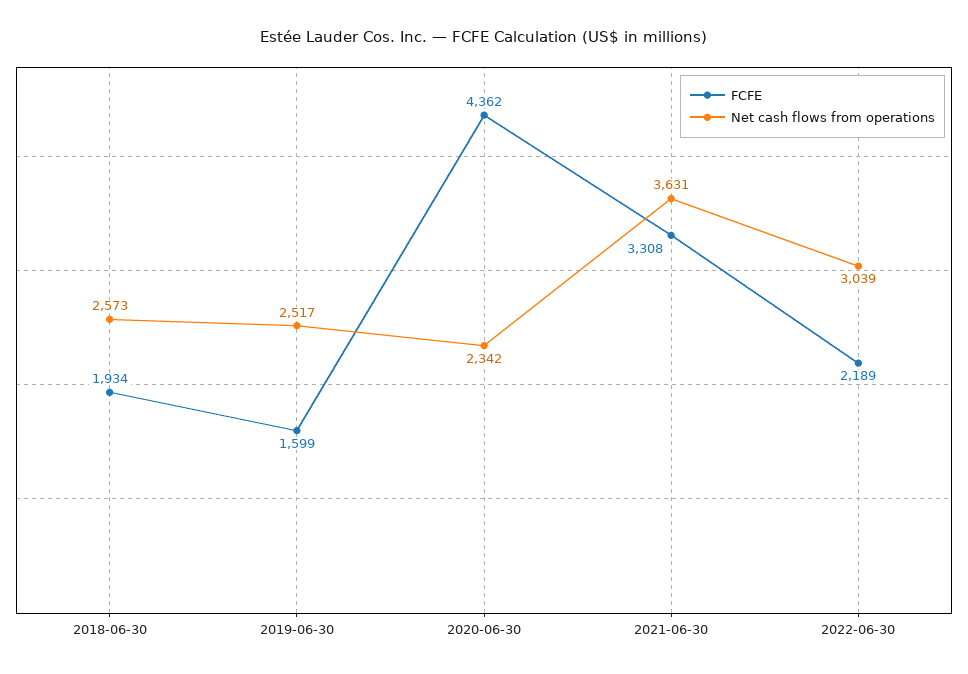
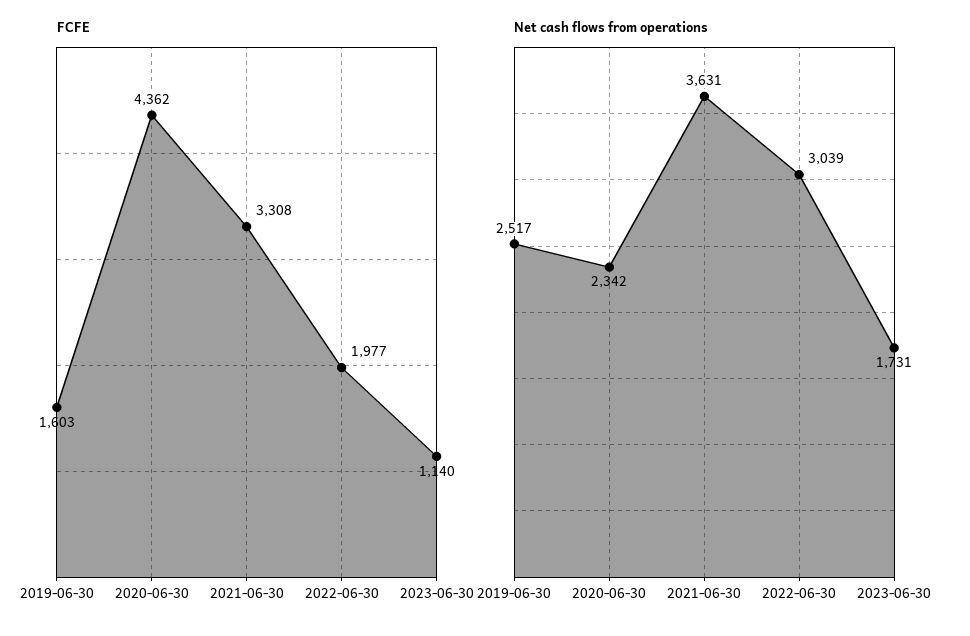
FCFE, 2018-06-30: 1934 -> none
Net cash flows from operations, 2018-06-30: 2573 -> none
FCFE, 2019-06-30: 1599 -> 1603
FCFE, 2022-06-30: 2189 -> 1977
FCFE, 2023-06-30: none -> 1140
Net cash flows from operations, 2023-06-30: none -> 1731

